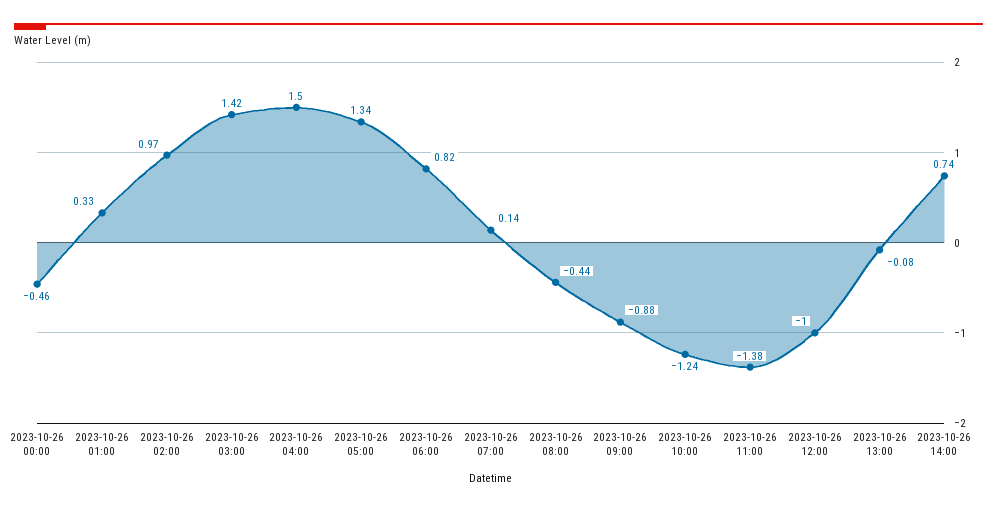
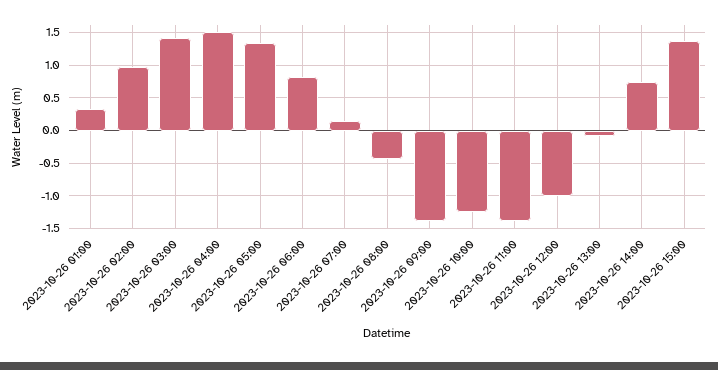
2023-10-26 00:00: -0.46 -> none
2023-10-26 09:00: -0.88 -> -1.4
2023-10-26 15:00: none -> 1.4

